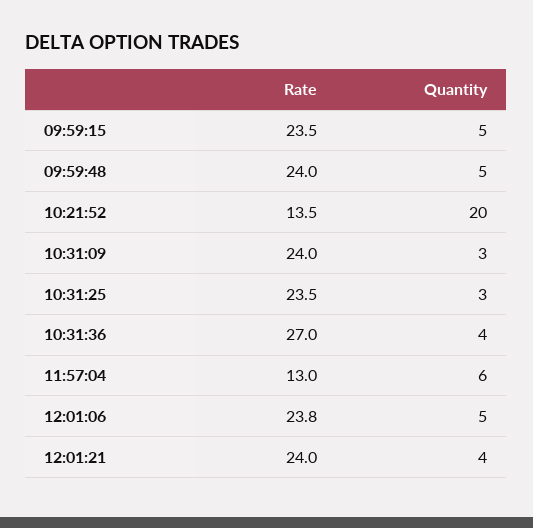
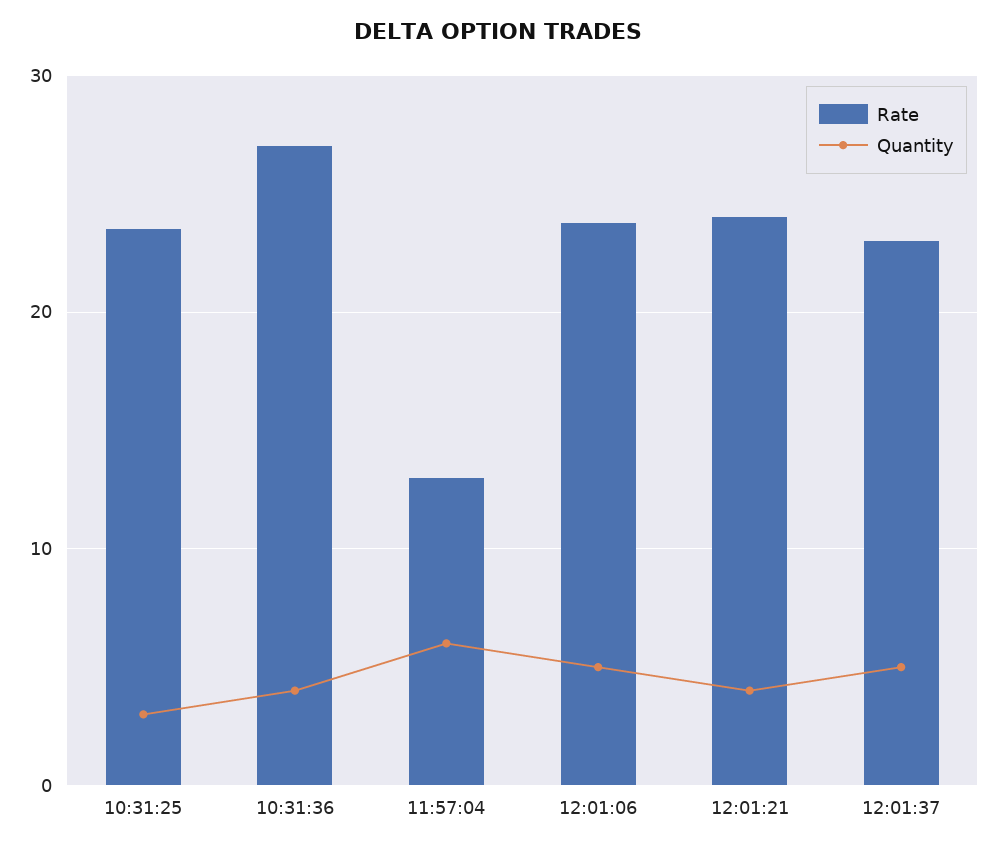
Rate, 09:59:15: 23.5 -> none
Quantity, 09:59:15: 5 -> none
Rate, 09:59:48: 24 -> none
Quantity, 09:59:48: 5 -> none
Rate, 10:21:52: 13.5 -> none
Quantity, 10:21:52: 20 -> none
Rate, 10:31:09: 24 -> none
Quantity, 10:31:09: 3 -> none
Rate, 12:01:37: none -> 23
Quantity, 12:01:37: none -> 5

